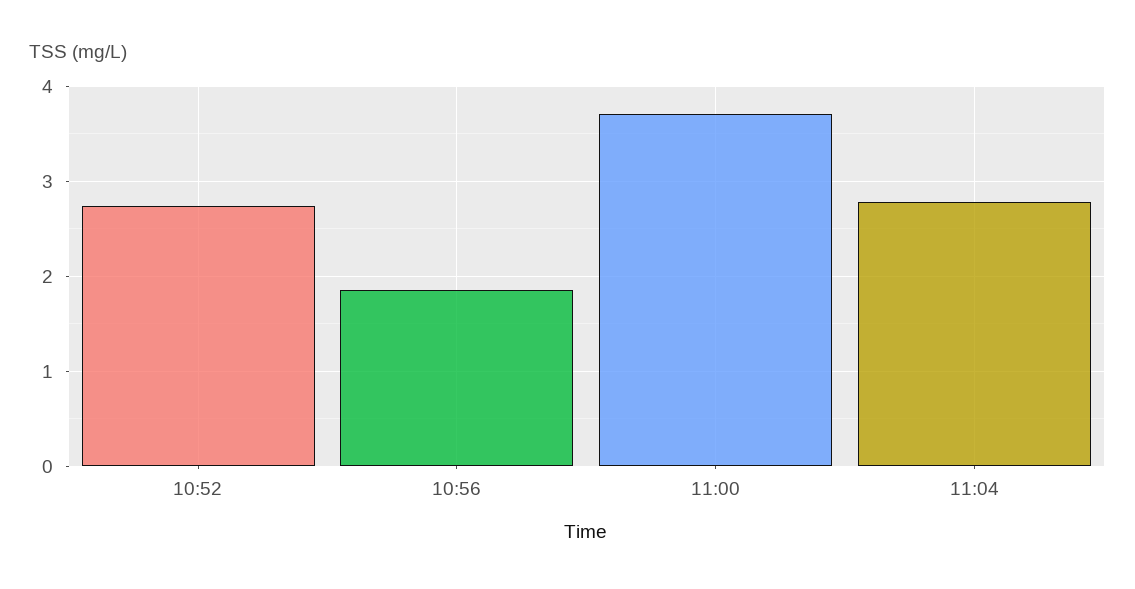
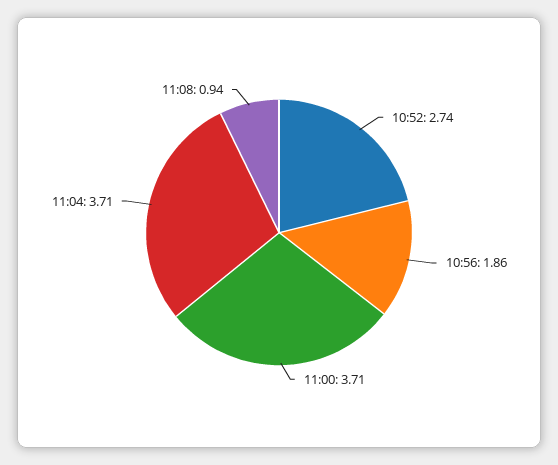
11:04: 2.8 -> 3.71
11:08: none -> 0.94

